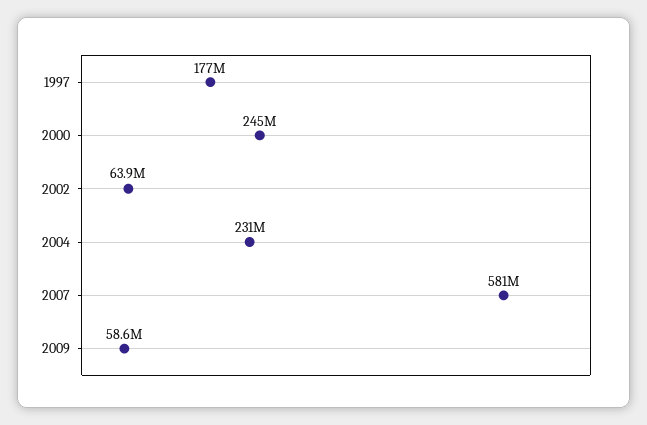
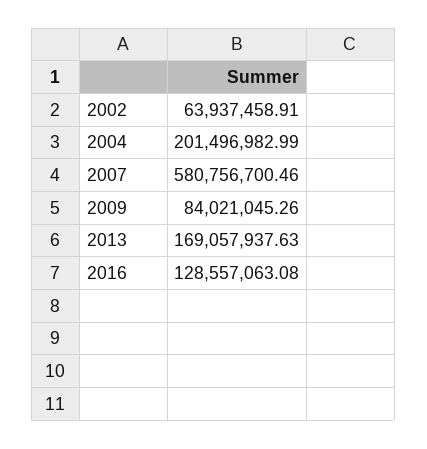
1997: 177000000 -> none
2000: 245000000 -> none
2004: 231000000 -> 201496982.99
2009: 58600000 -> 84021045.26
2013: none -> 169057937.63
2016: none -> 128557063.08

